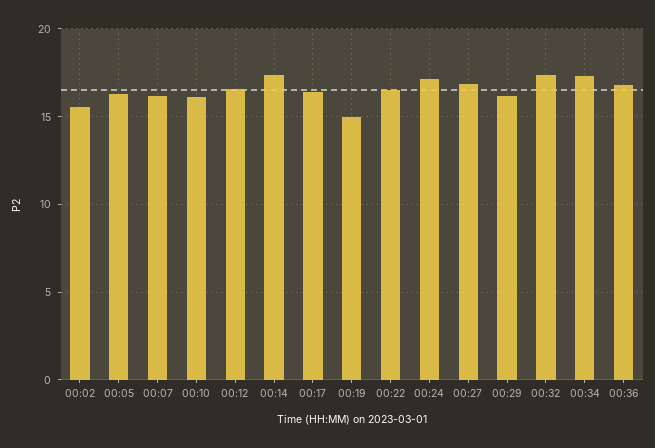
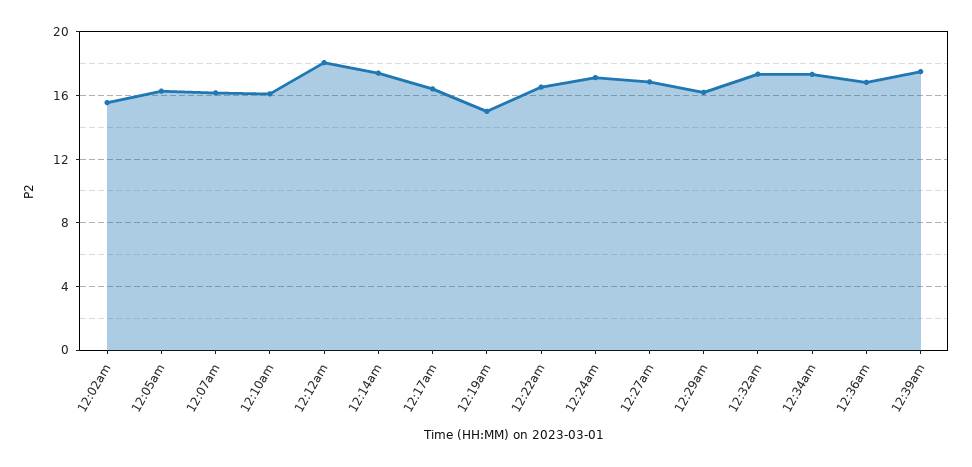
00:12: 16.5 -> 18
12:39am: none -> 17.5

